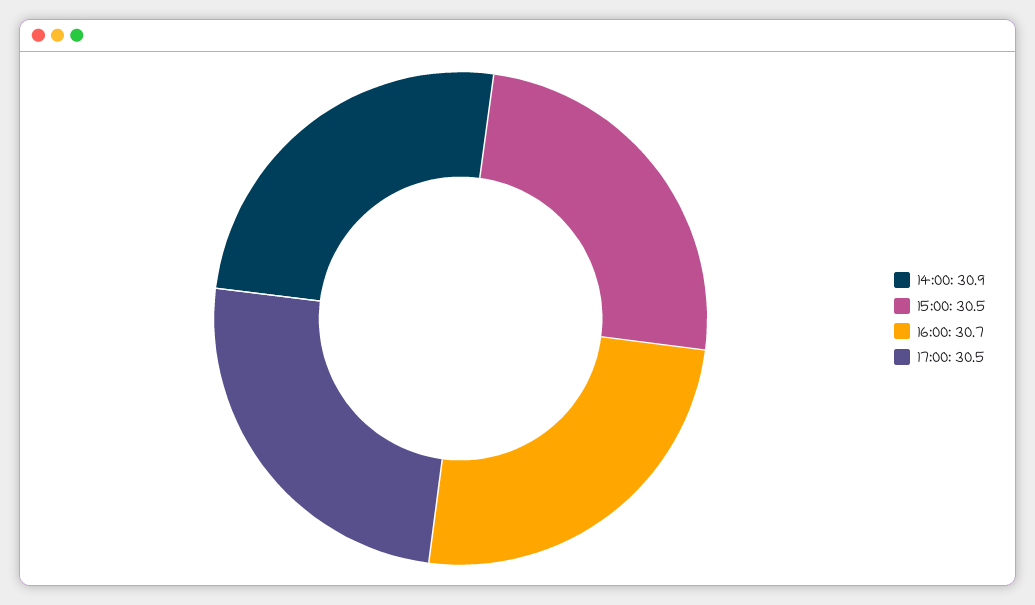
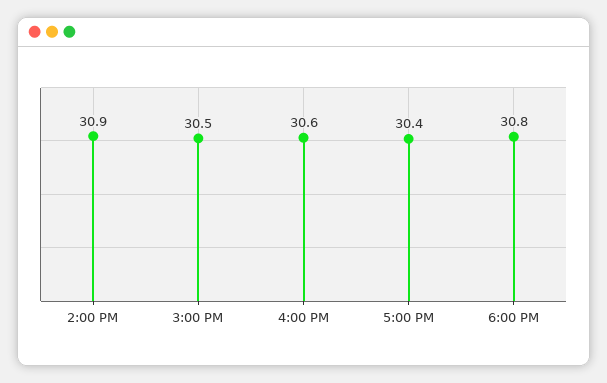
16:00: 30.7 -> 30.6
17:00: 30.5 -> 30.4
6:00 PM: none -> 30.8

